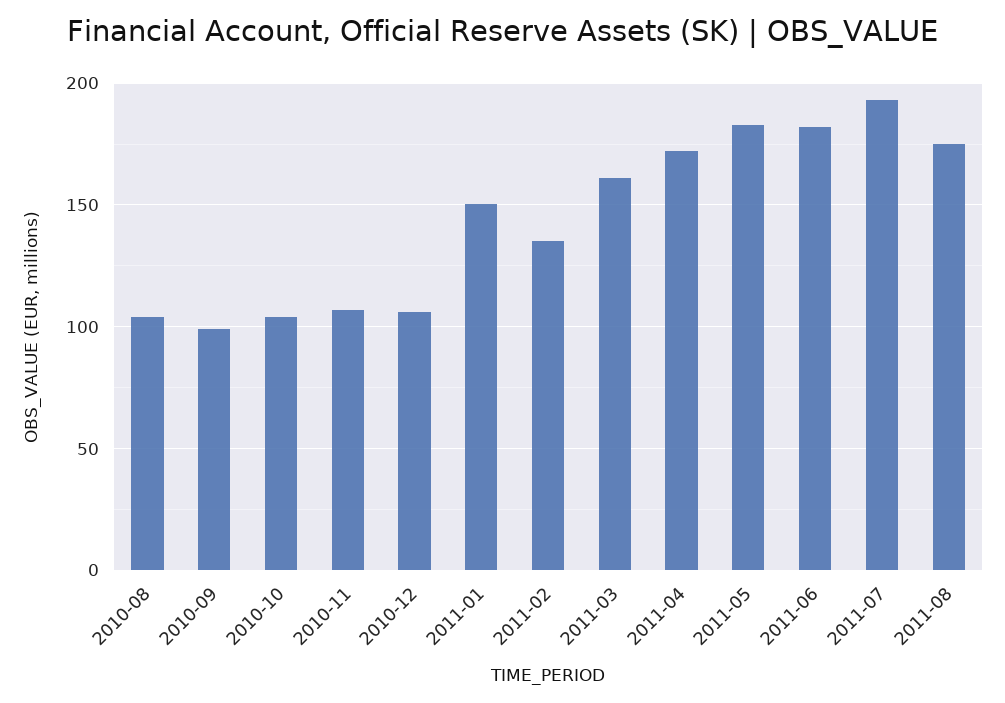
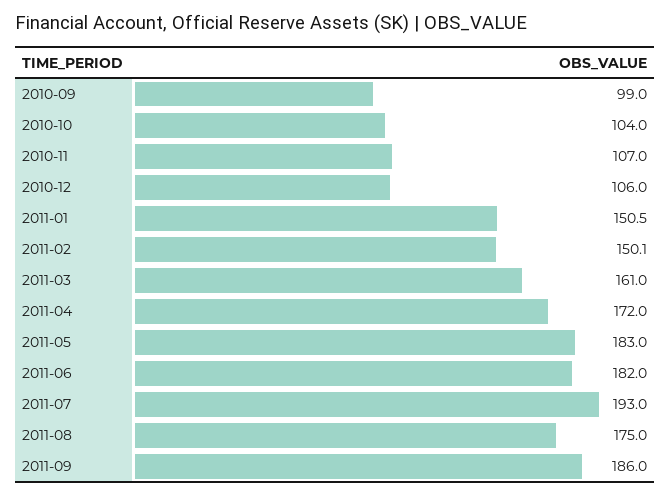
2010-08: 105 -> none
2011-02: 135 -> 150.1
2011-09: none -> 186

